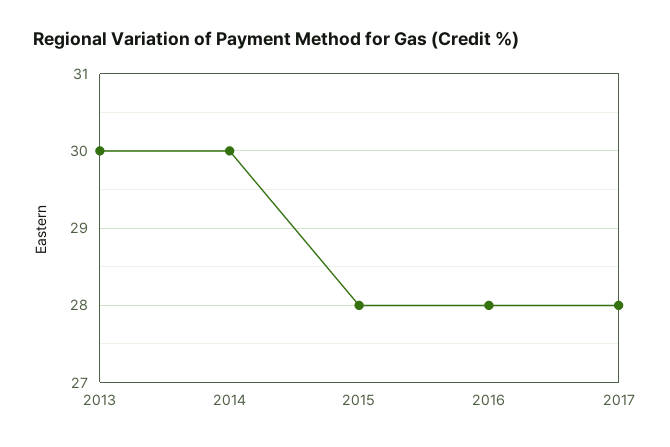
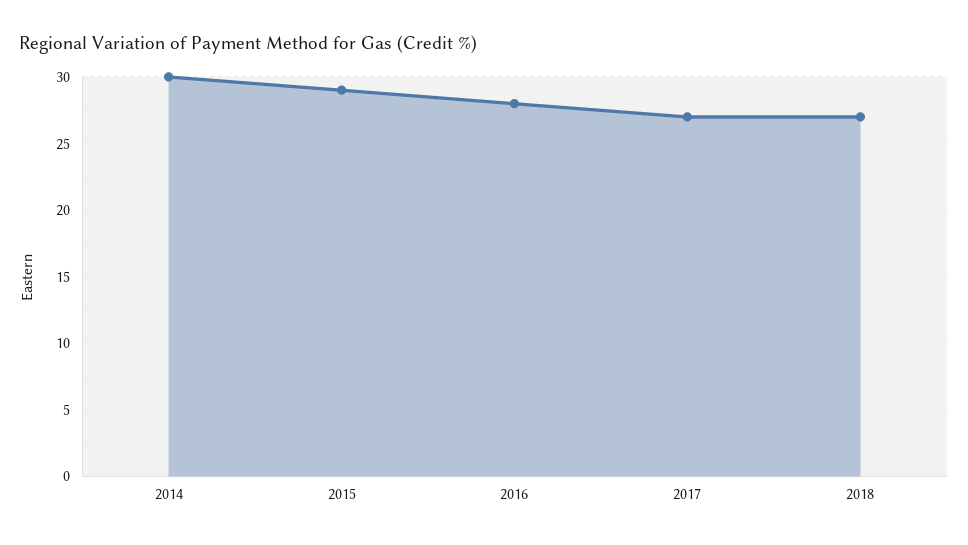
2013: 30 -> none
2015: 28 -> 29
2017: 28 -> 27
2018: none -> 27

